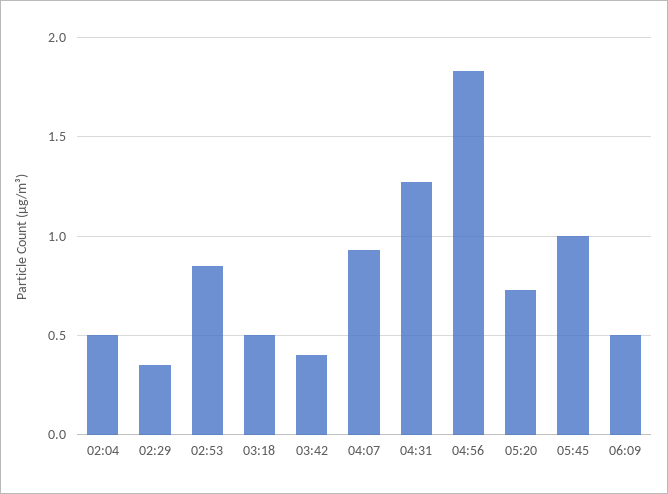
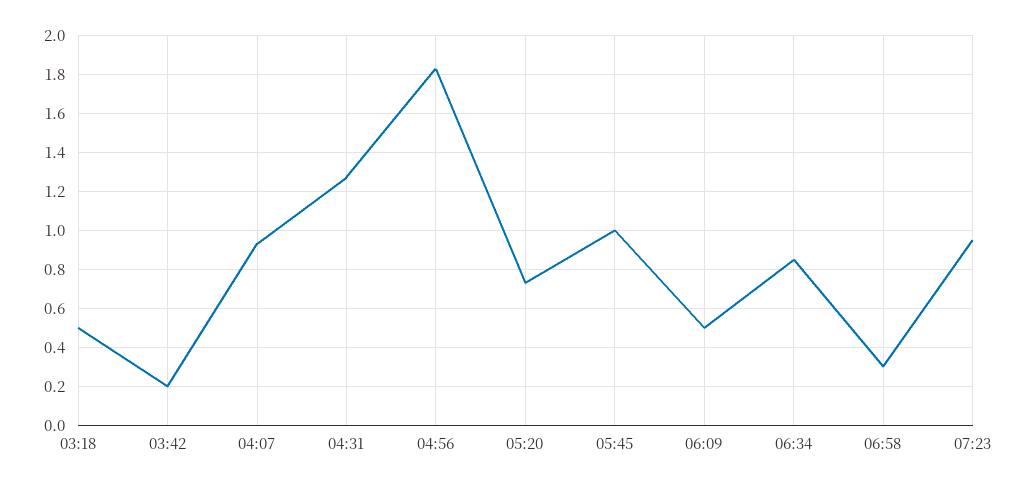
02:04: 0.5 -> none
02:29: 0.35 -> none
02:53: 0.85 -> none
03:42: 0.4 -> 0.2
06:34: none -> 0.85
06:58: none -> 0.3
07:23: none -> 0.95

